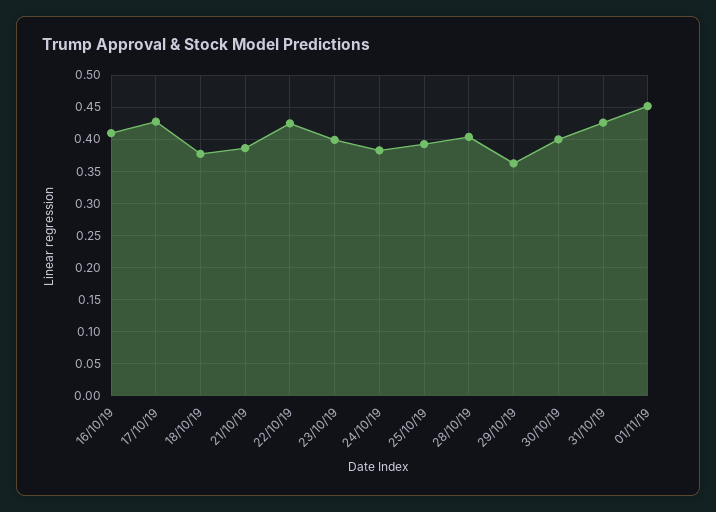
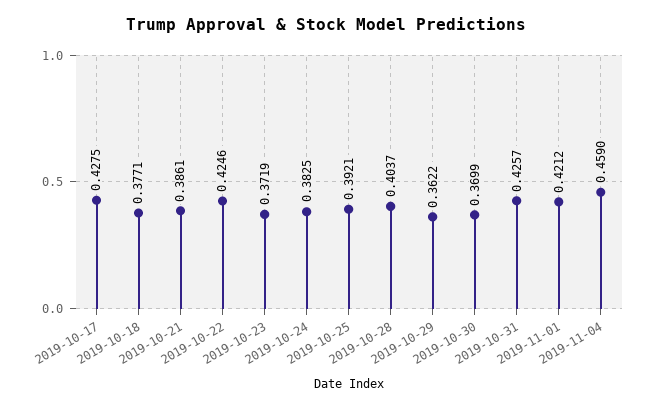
16/10/19: 0.41 -> none
23/10/19: 0.4 -> 0.3719
30/10/19: 0.4 -> 0.3699
01/11/19: 0.45 -> 0.4212
2019-11-04: none -> 0.459

